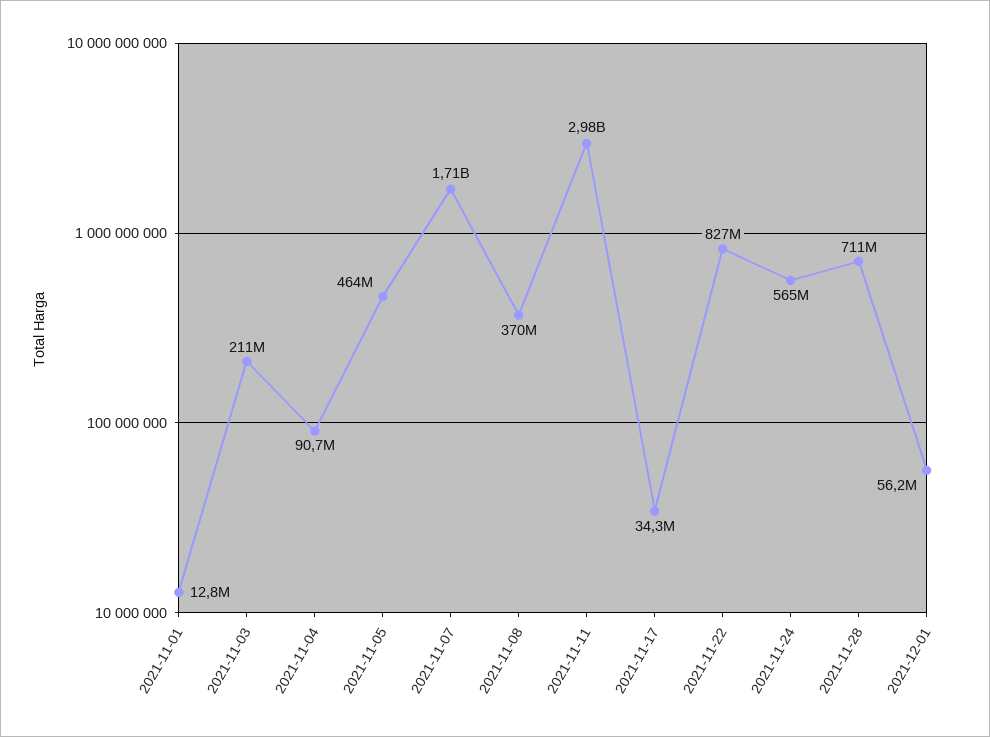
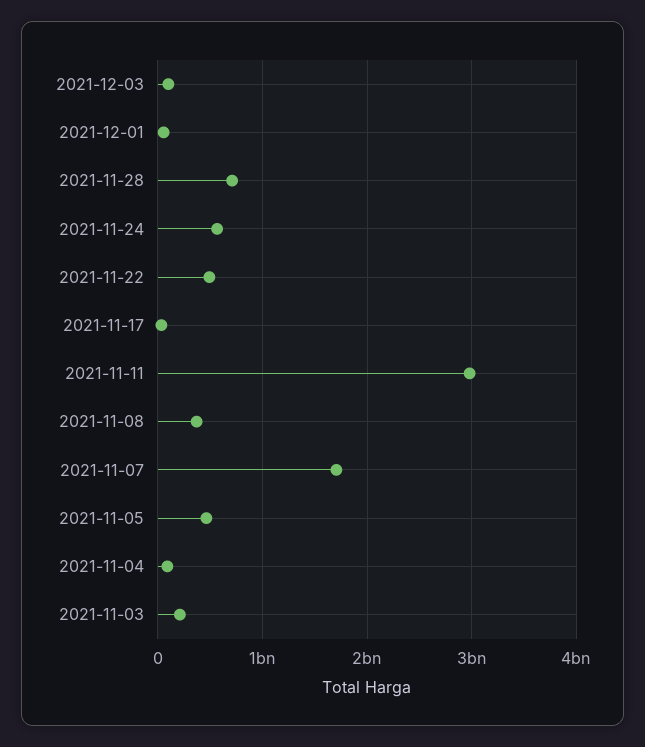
2021-11-01: 12800000 -> none
2021-11-22: 827000000 -> 500000000
2021-12-03: none -> 100000000

